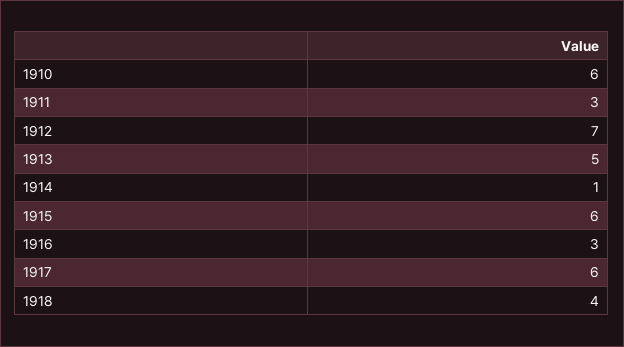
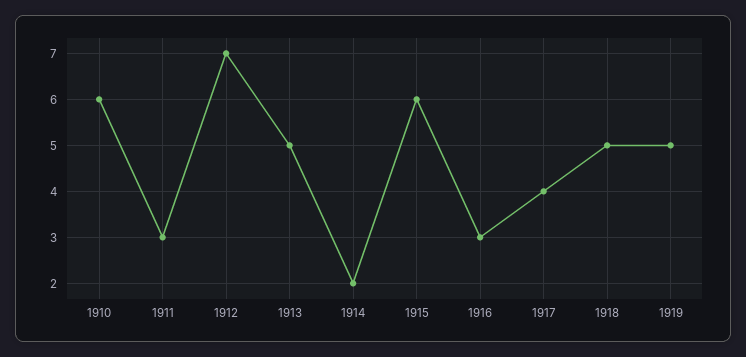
1914: 1 -> 2
1917: 6 -> 4
1918: 4 -> 5
1919: none -> 5

